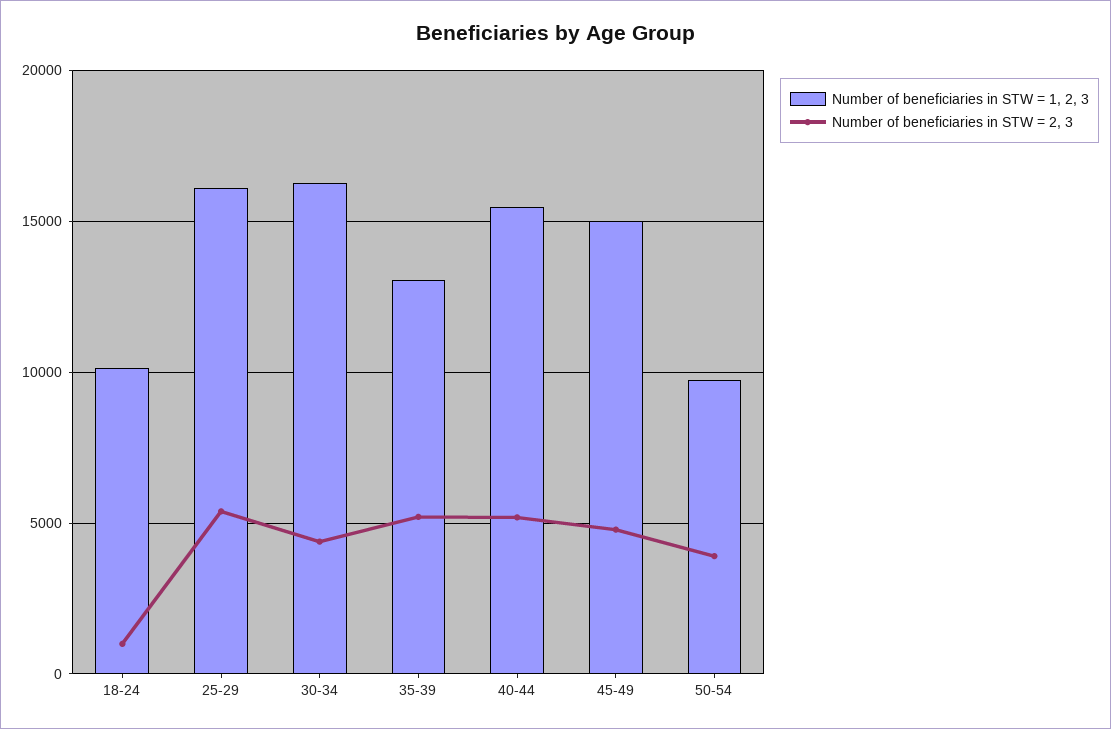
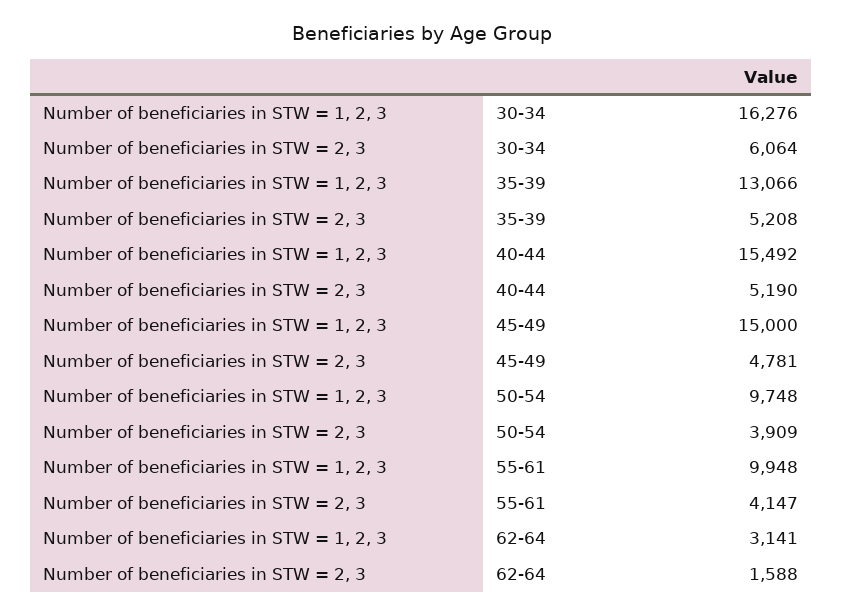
Number of beneficiaries in STW = 1, 2, 3, 18-24: 10000 -> none
Number of beneficiaries in STW = 2, 3, 18-24: 1000 -> none
Number of beneficiaries in STW = 1, 2, 3, 25-29: 16000 -> none
Number of beneficiaries in STW = 2, 3, 25-29: 5500 -> none
Number of beneficiaries in STW = 2, 3, 30-34: 4500 -> 6064
Number of beneficiaries in STW = 1, 2, 3, 55-61: none -> 9948
Number of beneficiaries in STW = 2, 3, 55-61: none -> 4147
Number of beneficiaries in STW = 1, 2, 3, 62-64: none -> 3141
Number of beneficiaries in STW = 2, 3, 62-64: none -> 1588

